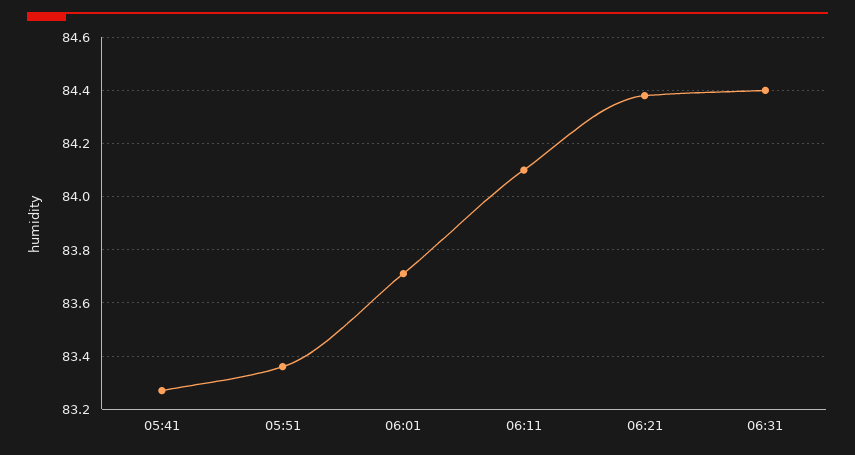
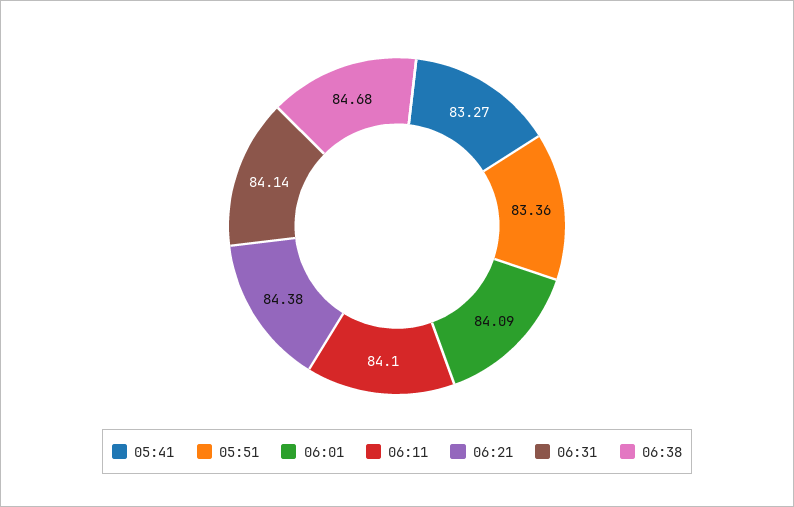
06:01: 83.7 -> 84.09
06:31: 84.4 -> 84.14
06:38: none -> 84.68

